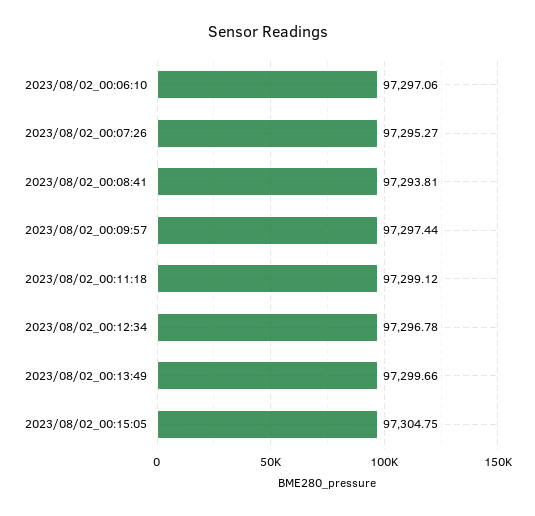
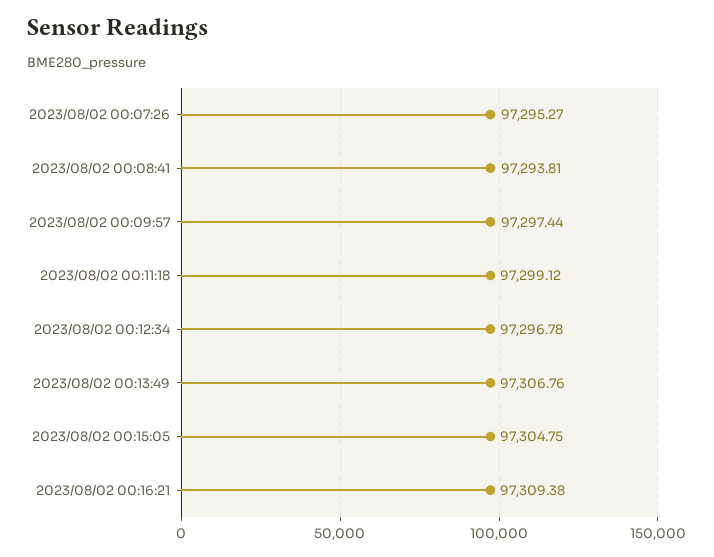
2023/08/02_00:06:10: 97297.06 -> none
2023/08/02_00:13:49: 97299.66 -> 97306.76
2023/08/02 00:16:21: none -> 97309.38

